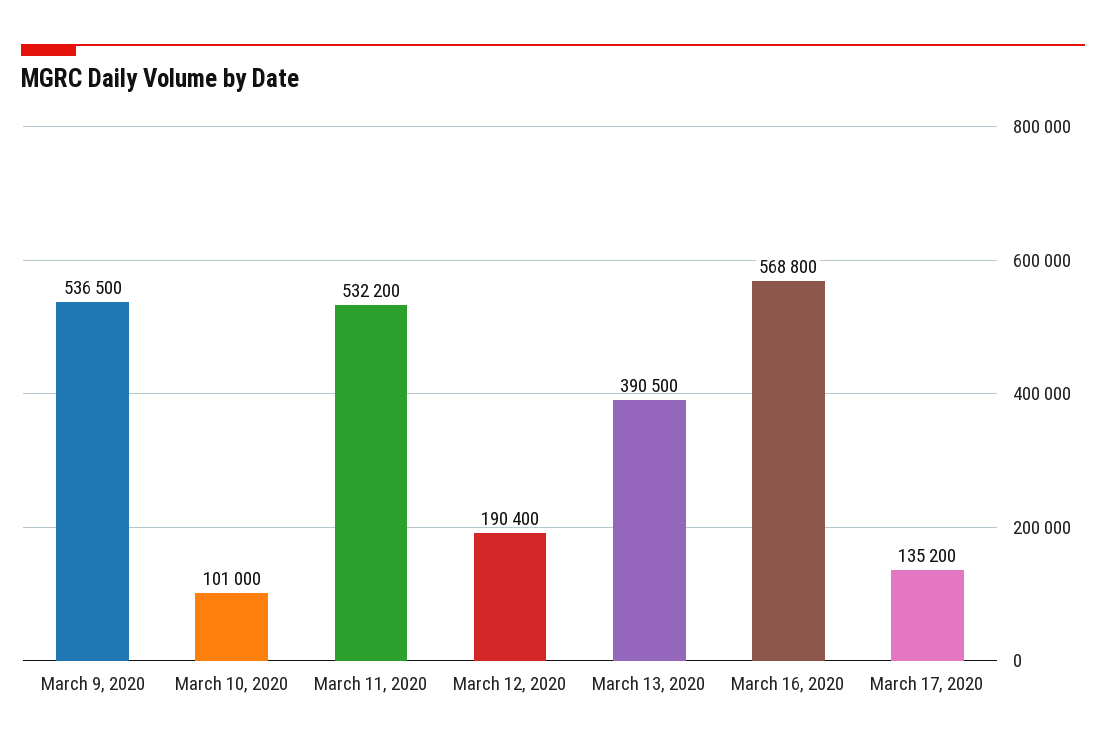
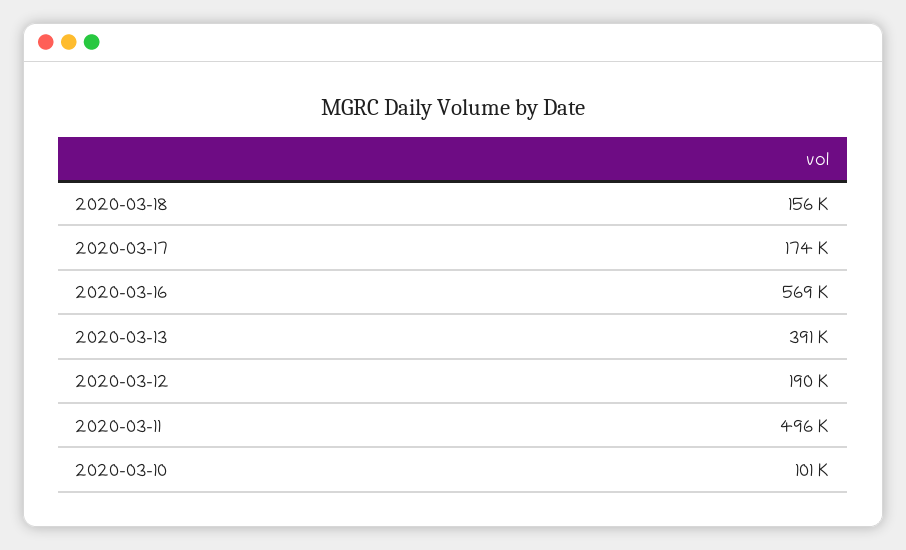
March 9, 2020: 536500 -> none
March 11, 2020: 532200 -> 496000
March 17, 2020: 135200 -> 174000
2020-03-18: none -> 156000

